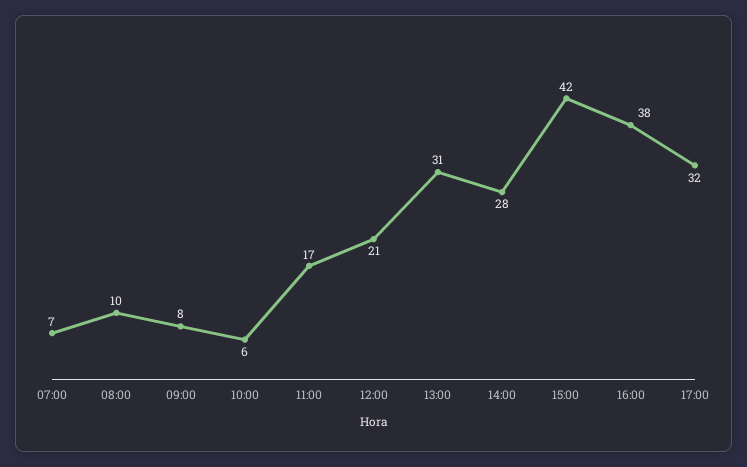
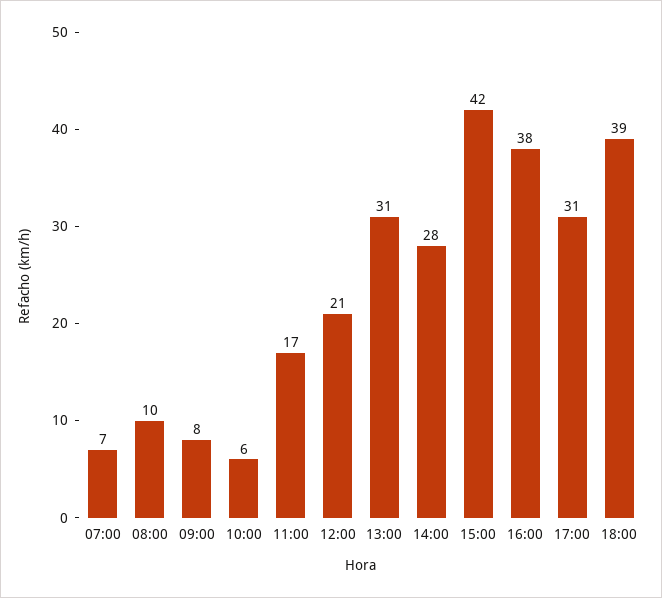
17:00: 32 -> 31
18:00: none -> 39

